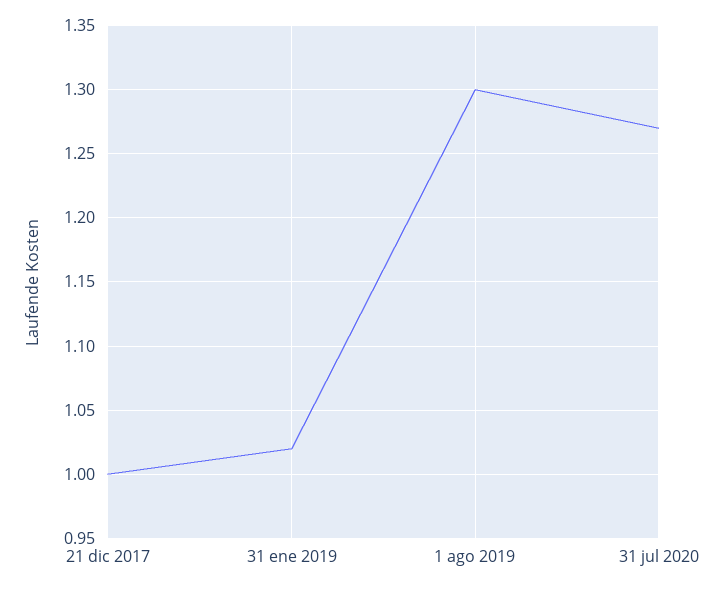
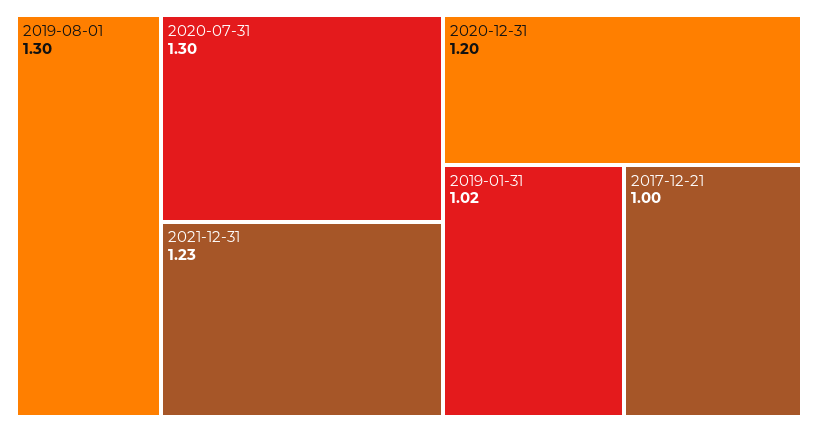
31 jul 2020: 1.27 -> 1.3
2021-12-31: none -> 1.23
2020-12-31: none -> 1.2

